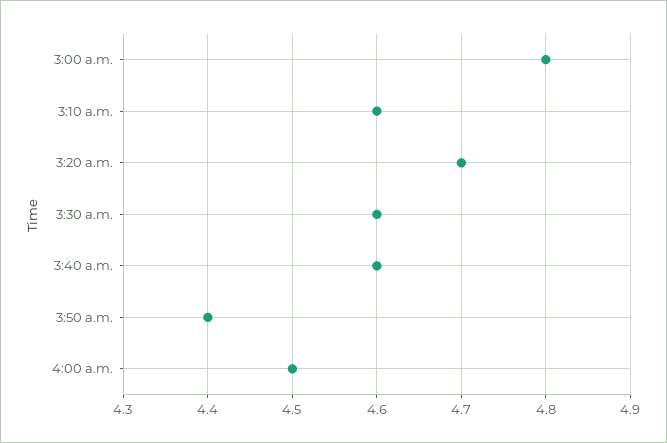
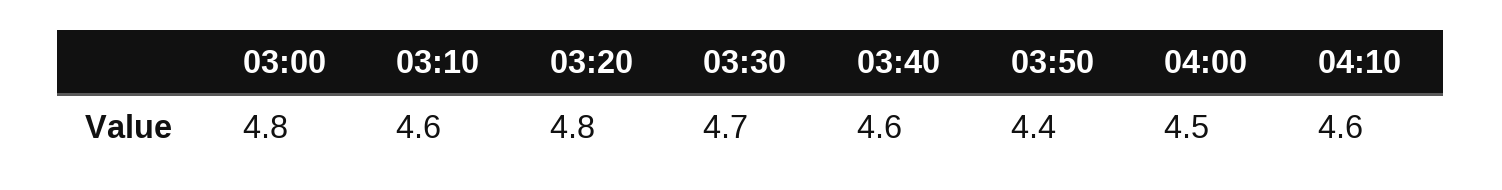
3:20 a.m.: 4.7 -> 4.8
3:30 a.m.: 4.6 -> 4.7
04:10: none -> 4.6

